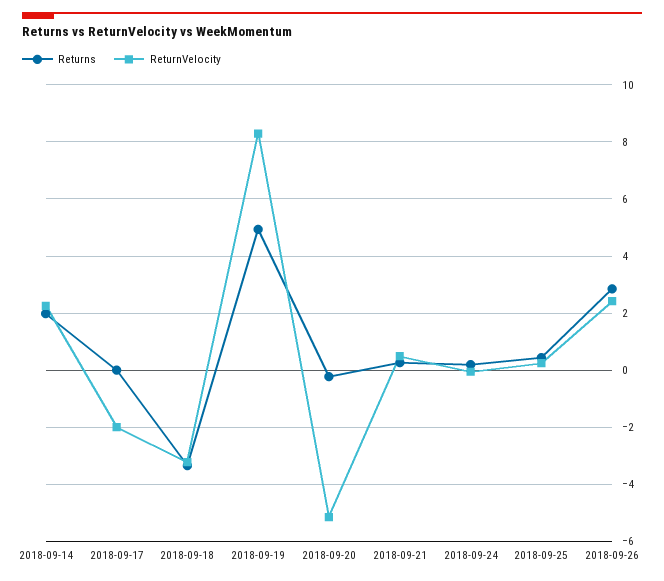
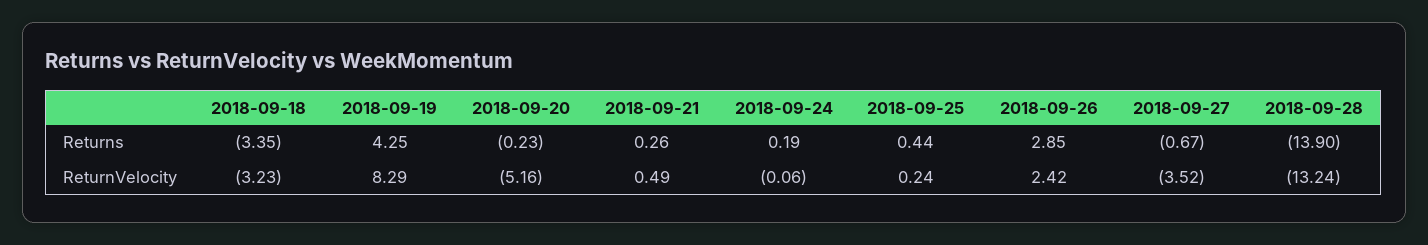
Returns, 2018-09-14: 2 -> none
ReturnVelocity, 2018-09-14: 2.25 -> none
Returns, 2018-09-17: 0 -> none
ReturnVelocity, 2018-09-17: -2 -> none
Returns, 2018-09-19: 5 -> 4.25
Returns, 2018-09-27: none -> -0.67
Returns, 2018-09-28: none -> -13.9
ReturnVelocity, 2018-09-27: none -> -3.52
ReturnVelocity, 2018-09-28: none -> -13.24

